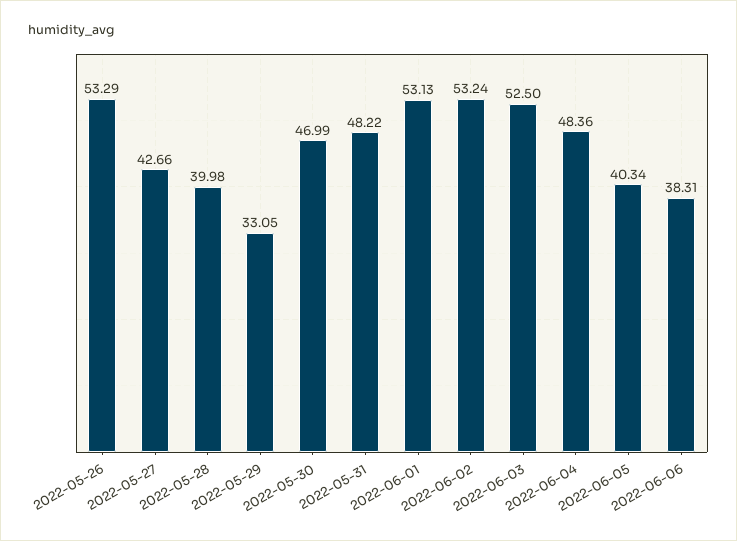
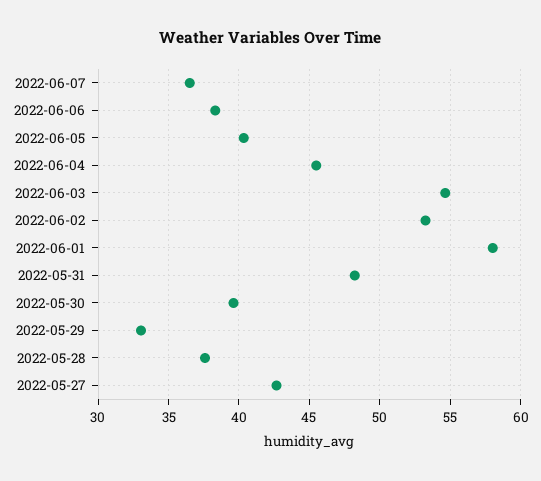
2022-05-26: 53.29 -> none
2022-05-28: 39.98 -> 37.5
2022-05-30: 46.99 -> 39.5
2022-06-01: 53.13 -> 58
2022-06-03: 52.5 -> 54.5
2022-06-04: 48.36 -> 45.5
2022-06-07: none -> 36.5

